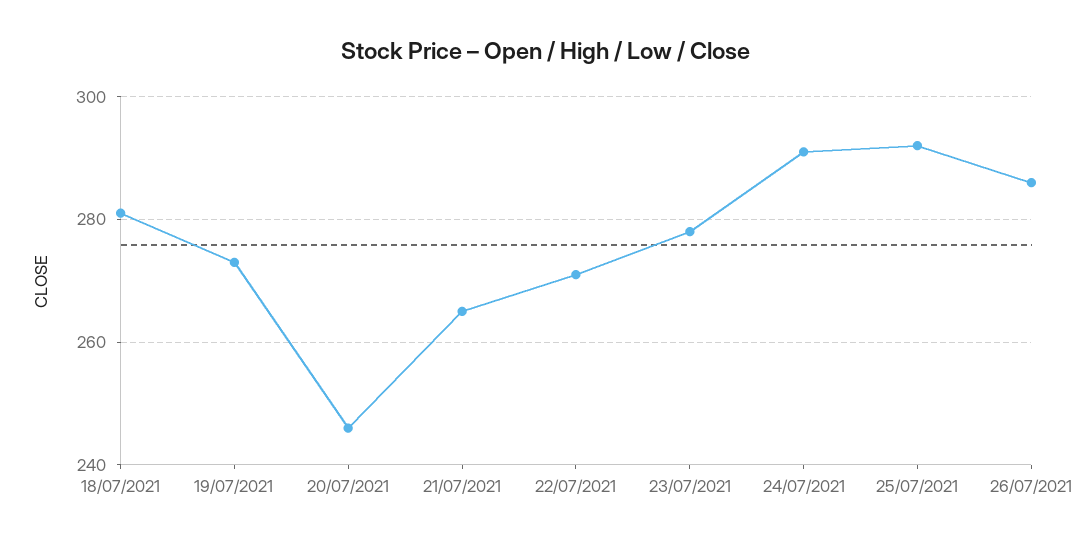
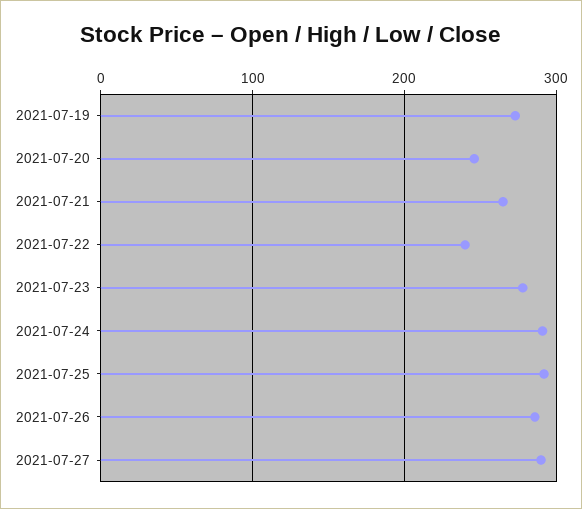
18/07/2021: 280 -> none
22/07/2021: 270 -> 240
2021-07-27: none -> 290

